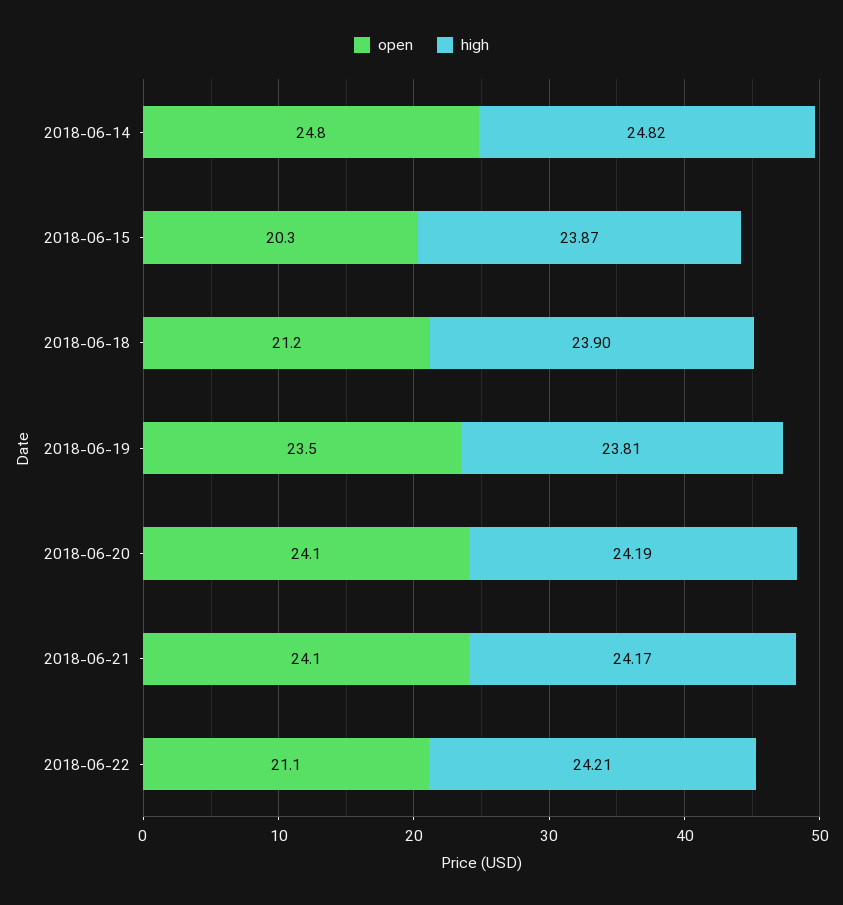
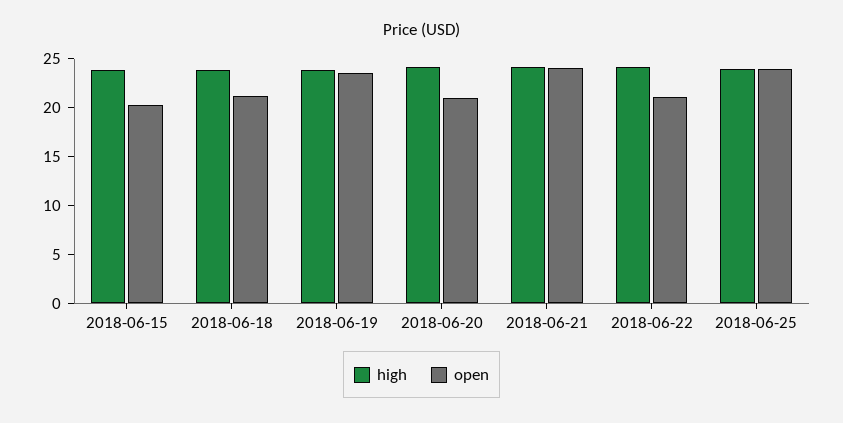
open, 2018-06-14: 24.8 -> none
high, 2018-06-14: 24.82 -> none
open, 2018-06-20: 24.1 -> 21
high, 2018-06-25: none -> 24
open, 2018-06-25: none -> 24

